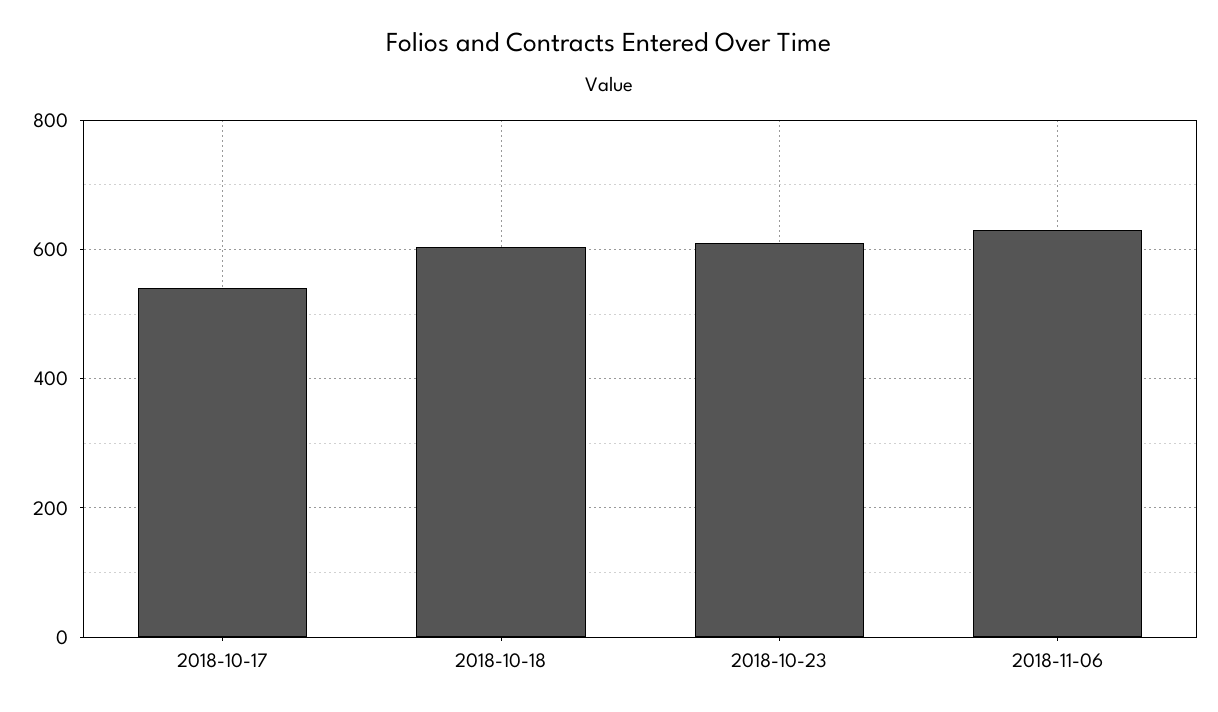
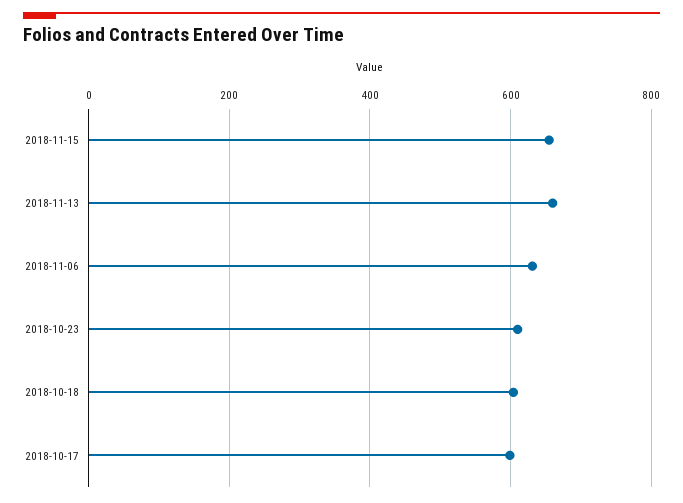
2018-10-17: 540 -> 600
2018-11-15: none -> 660
2018-11-13: none -> 660

